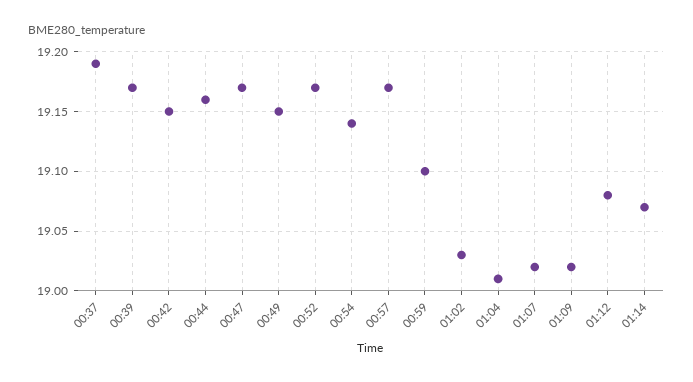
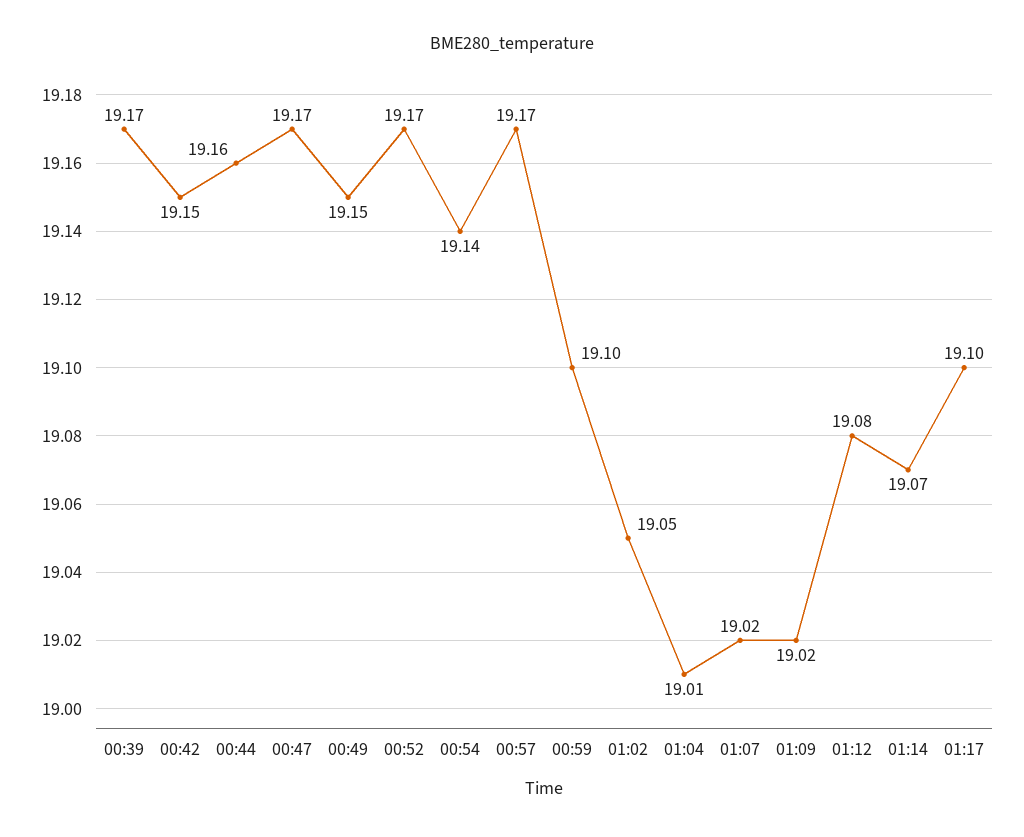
00:37: 19.19 -> none
01:02: 19.03 -> 19.05
01:17: none -> 19.1

